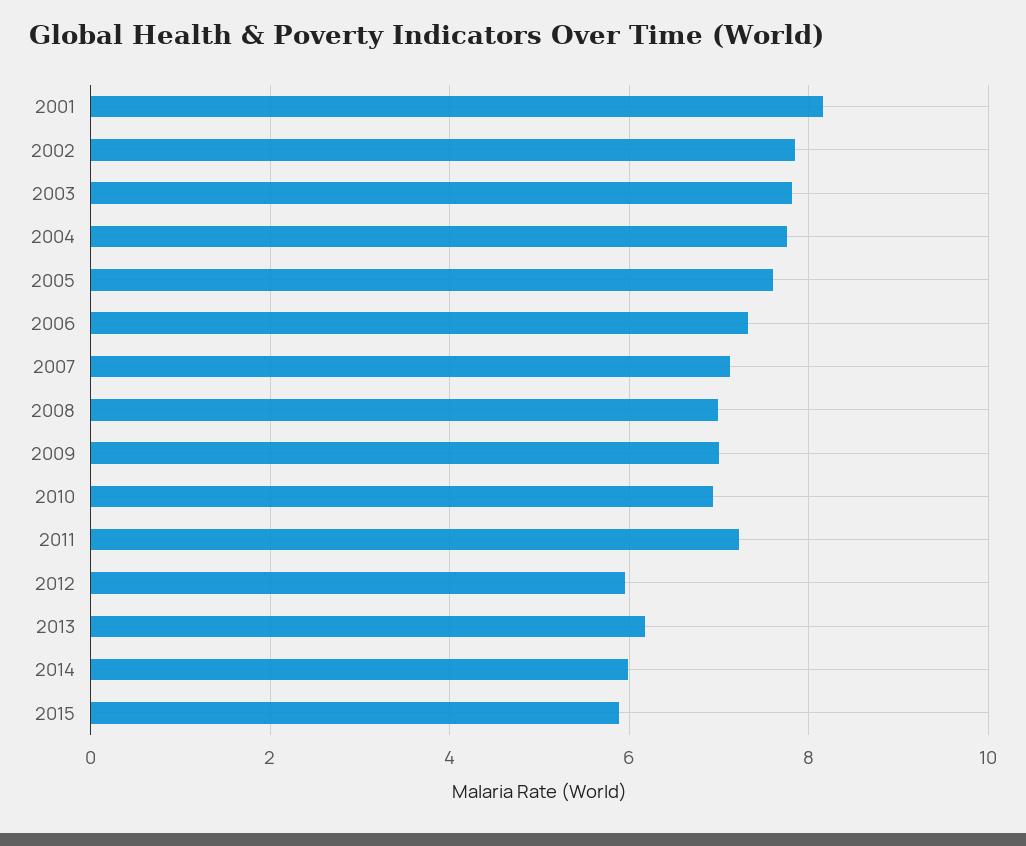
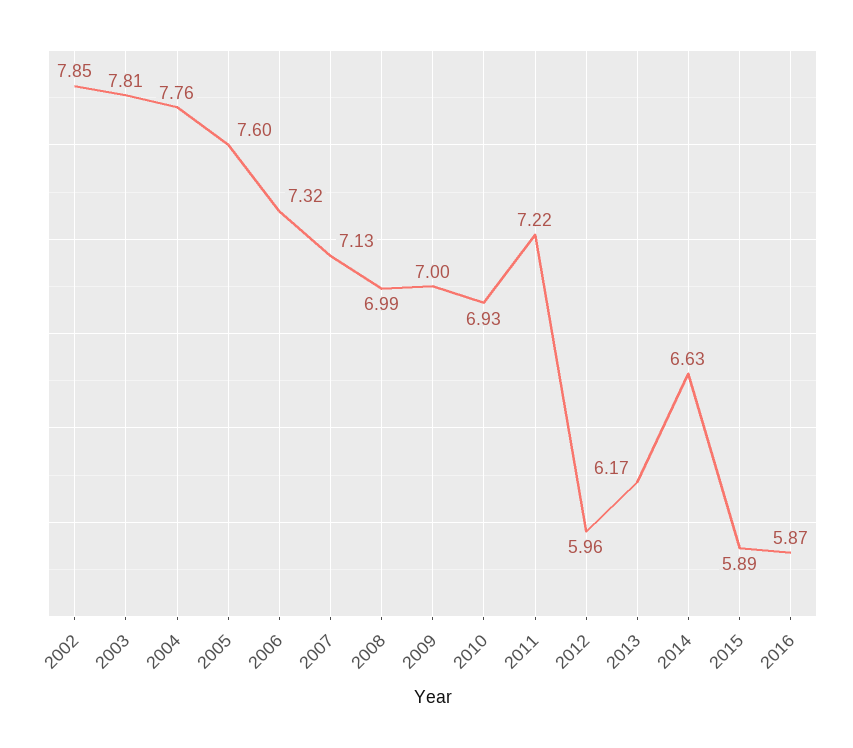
2001: 8.2 -> none
2014: 6 -> 6.63
2016: none -> 5.87

